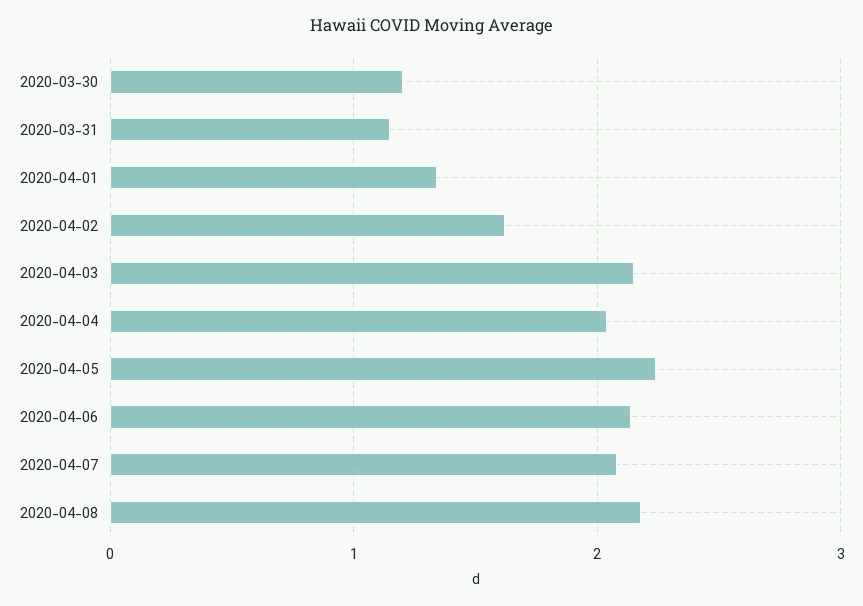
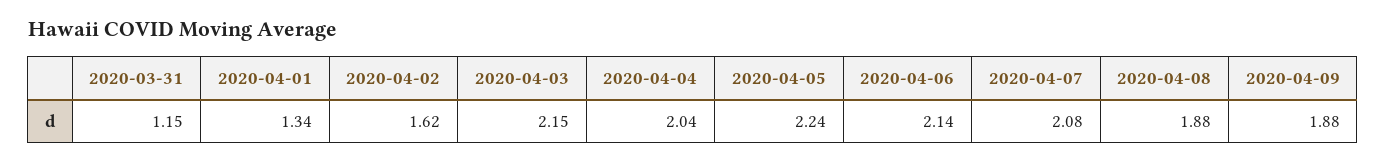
2020-03-30: 1.2 -> none
2020-04-08: 2.2 -> 1.88
2020-04-09: none -> 1.88

